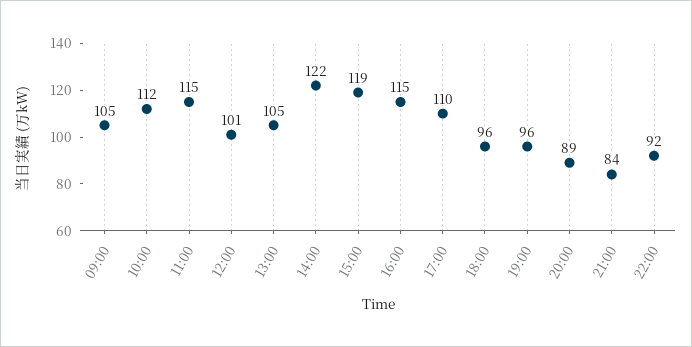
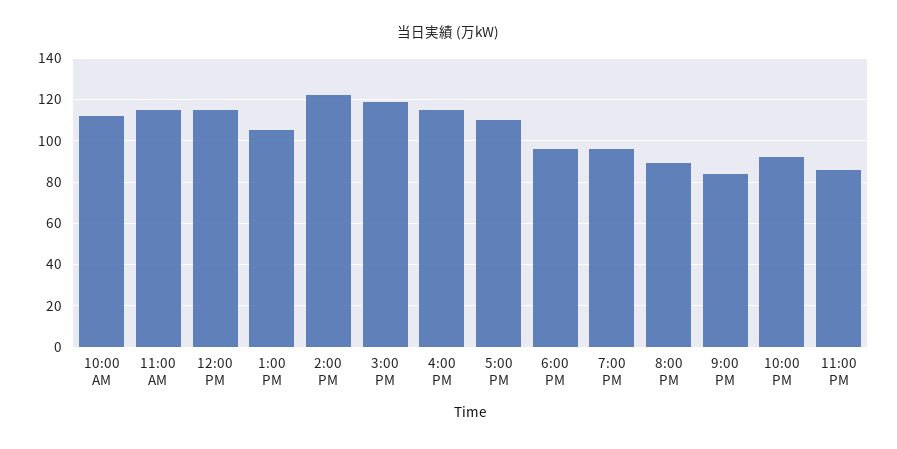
09:00: 105 -> none
12:00: 101 -> 115
11:00 PM: none -> 85

